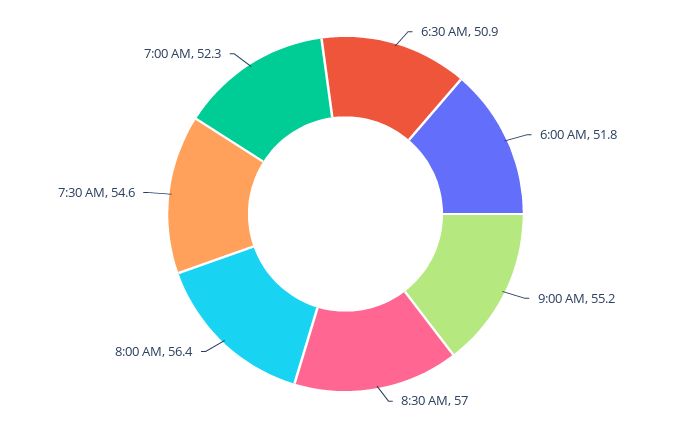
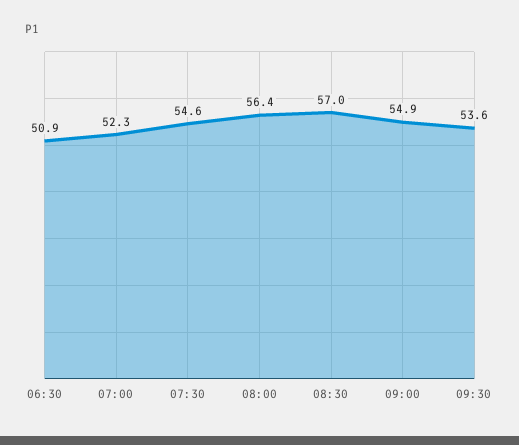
6:00 AM: 51.8 -> none
9:00 AM: 55.2 -> 54.9
09:30: none -> 53.6

